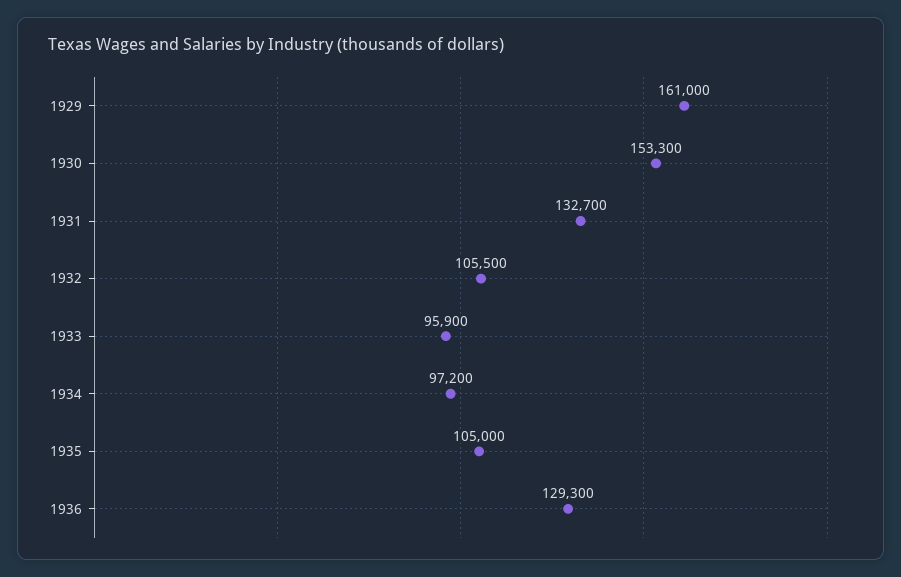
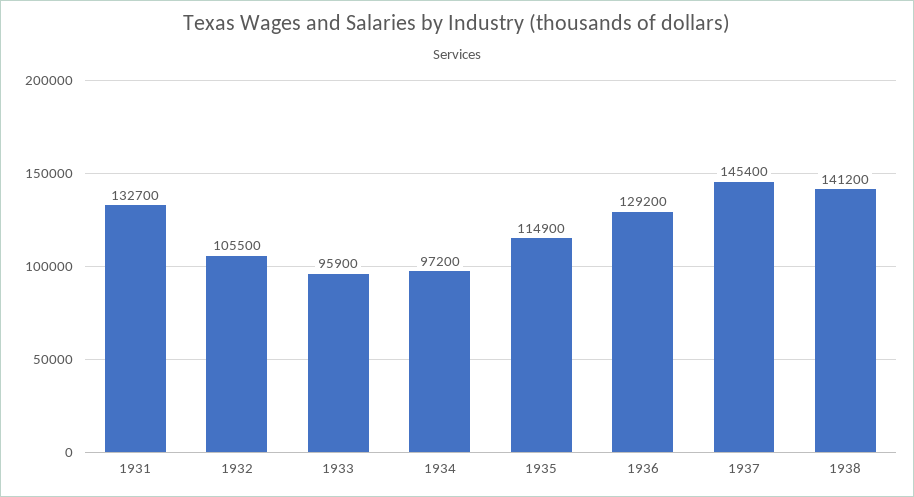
1929: 161000 -> none
1930: 153300 -> none
1935: 105000 -> 114900
1936: 129300 -> 129200
1937: none -> 145400
1938: none -> 141200

